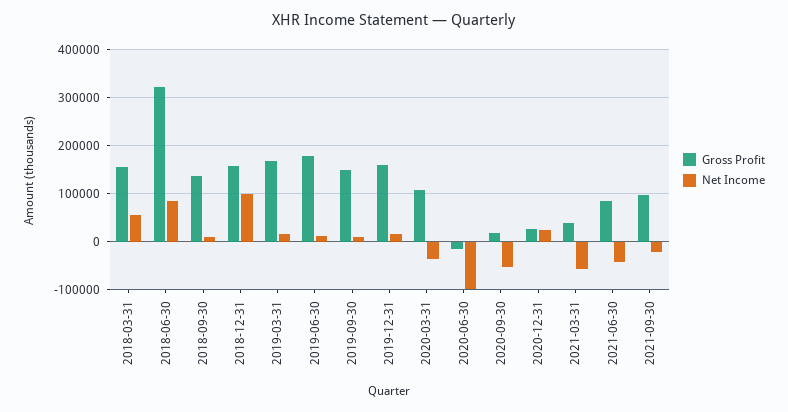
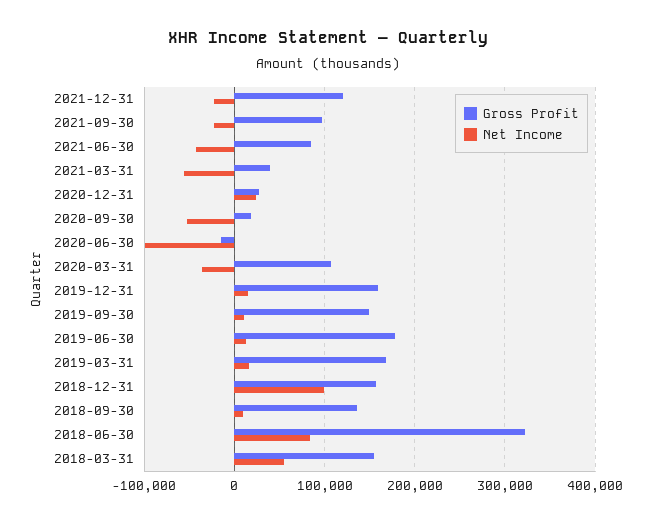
Gross Profit, 2021-12-31: none -> 120000
Net Income, 2021-12-31: none -> -20000

